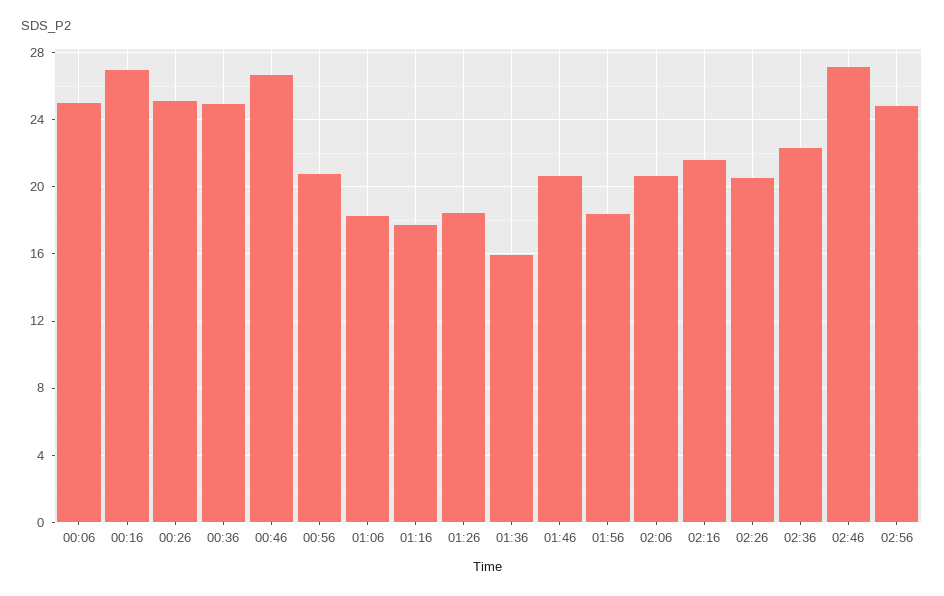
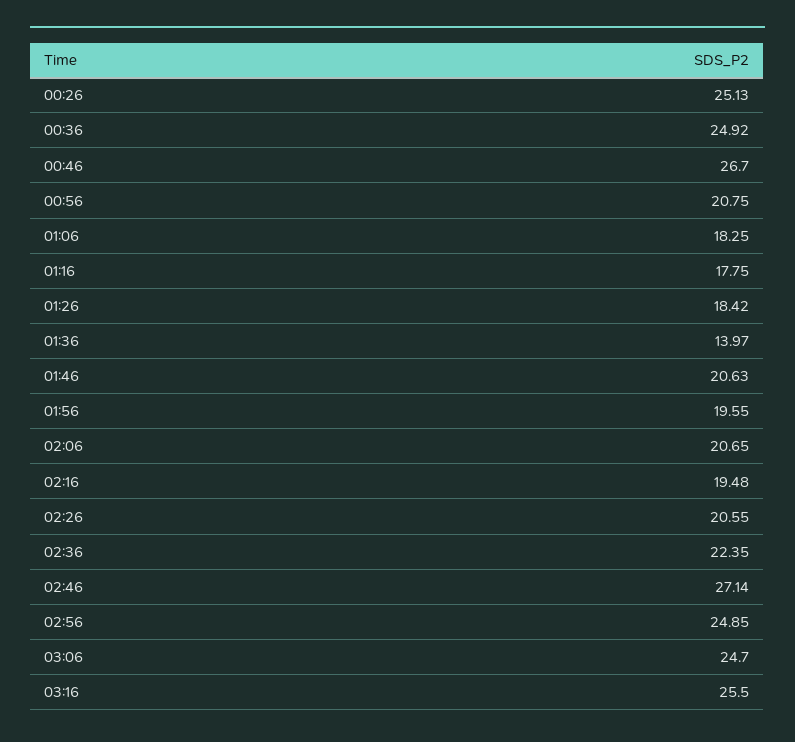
00:06: 25 -> none
00:16: 27 -> none
01:36: 16 -> 13.97
01:56: 18.5 -> 19.55
02:16: 21.5 -> 19.48
03:06: none -> 24.7
03:16: none -> 25.5

